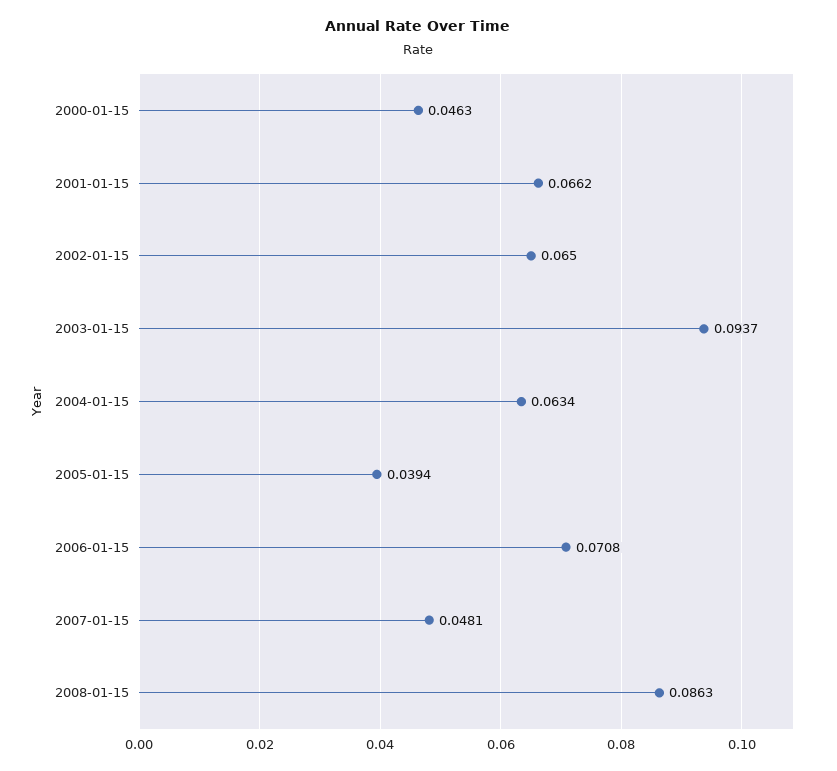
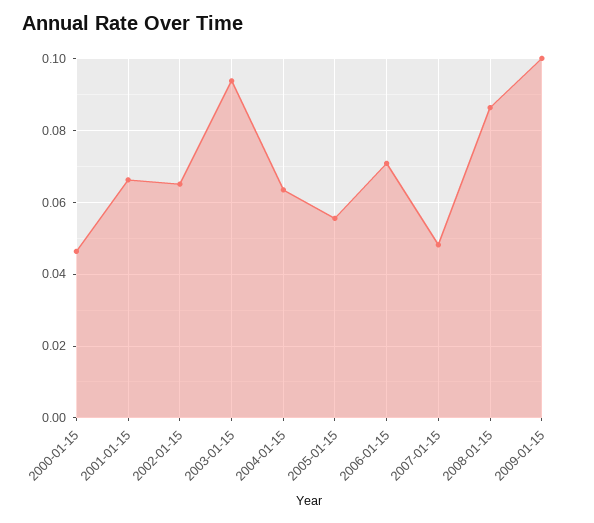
2005-01-15: 0.0394 -> 0.056
2009-01-15: none -> 0.1

